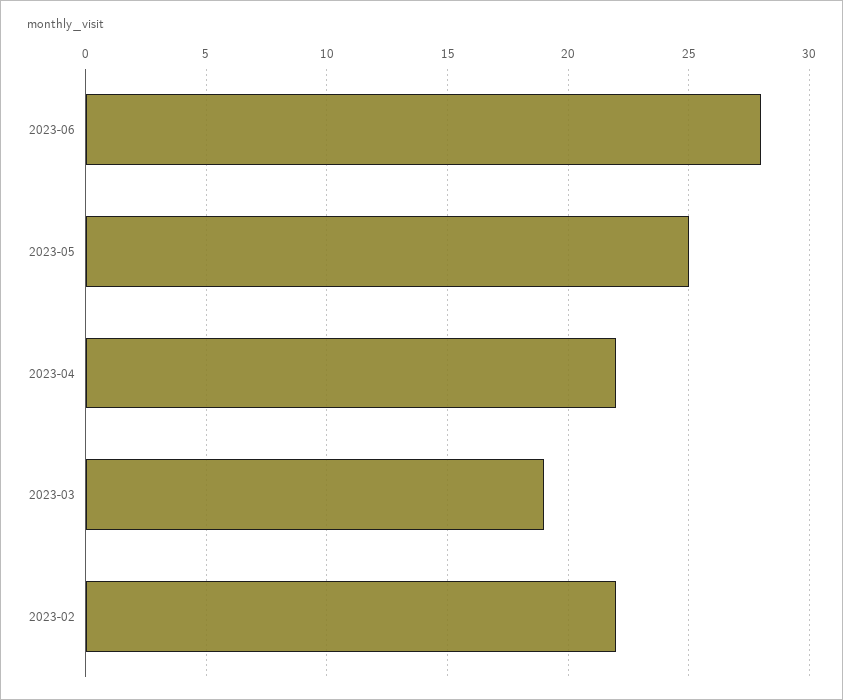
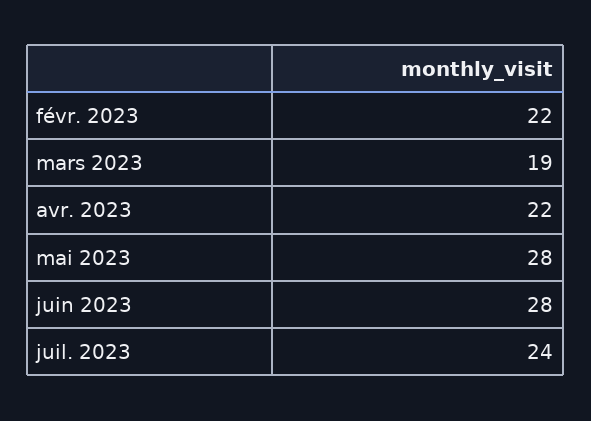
2023-05: 25 -> 28
juil. 2023: none -> 24

